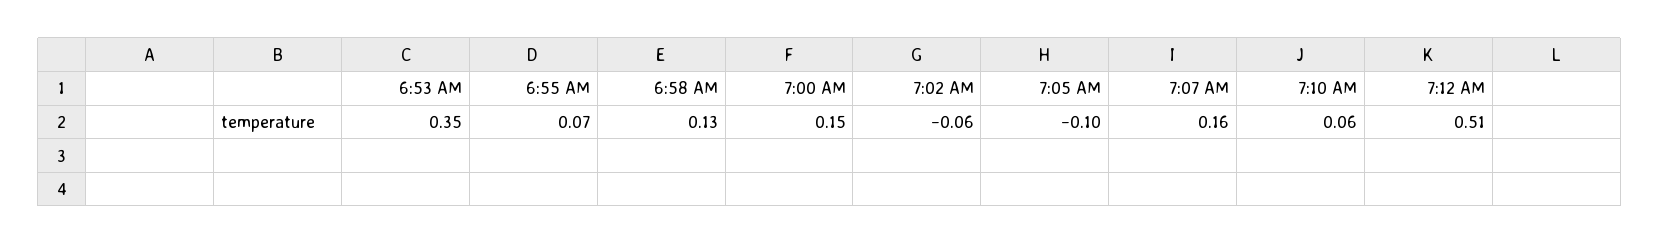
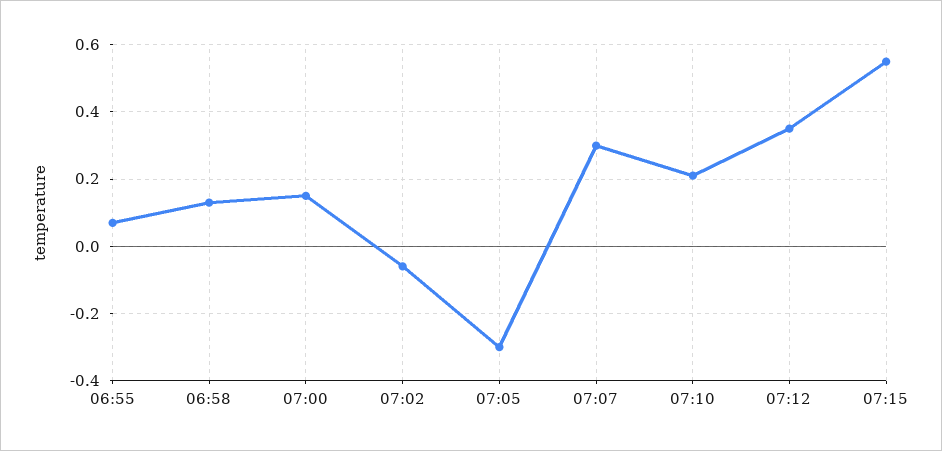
6:53 AM: 0.35 -> none
7:05 AM: -0.1 -> -0.3
7:07 AM: 0.16 -> 0.3
7:10 AM: 0.06 -> 0.2
7:12 AM: 0.51 -> 0.35
07:15: none -> 0.55

